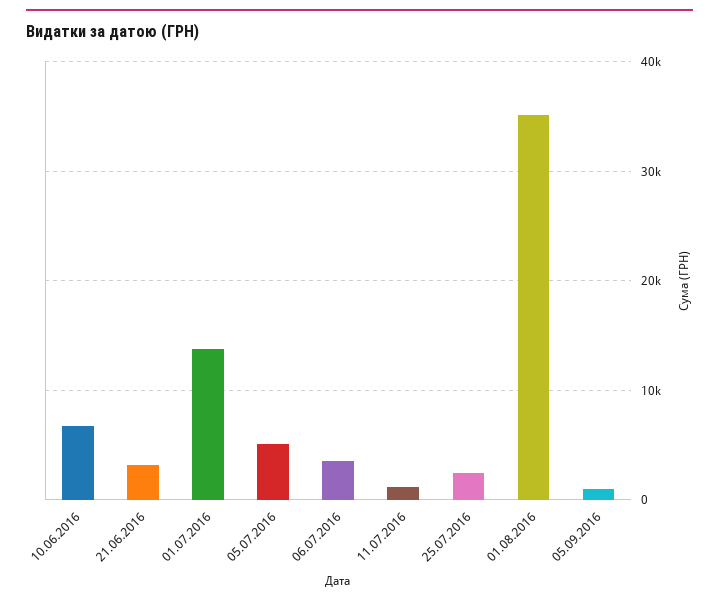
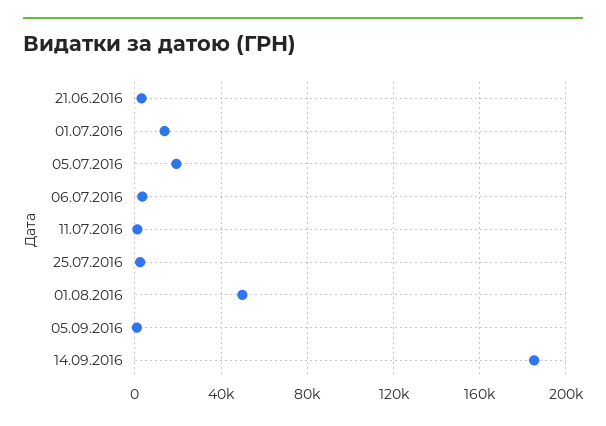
10.06.2016: 7000 -> none
05.07.2016: 5000 -> 20000
01.08.2016: 35000 -> 50000
14.09.2016: none -> 185000

